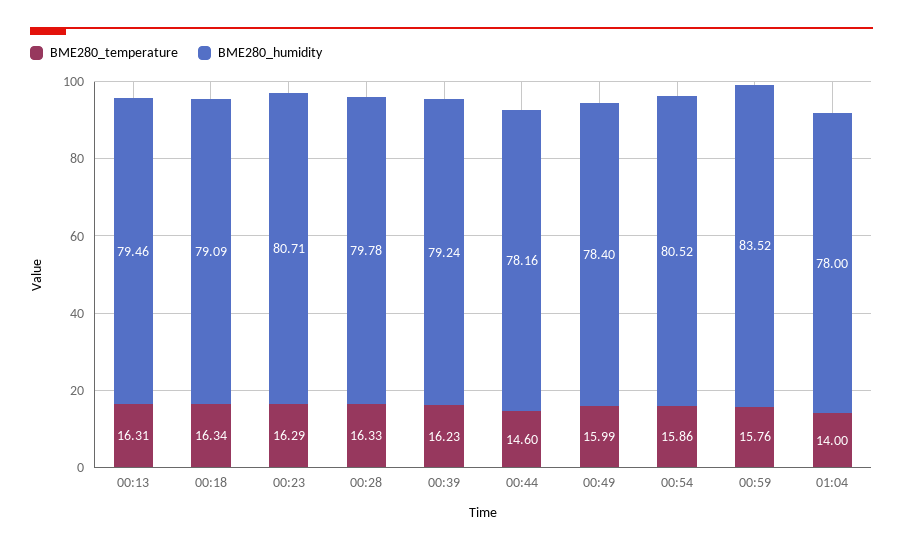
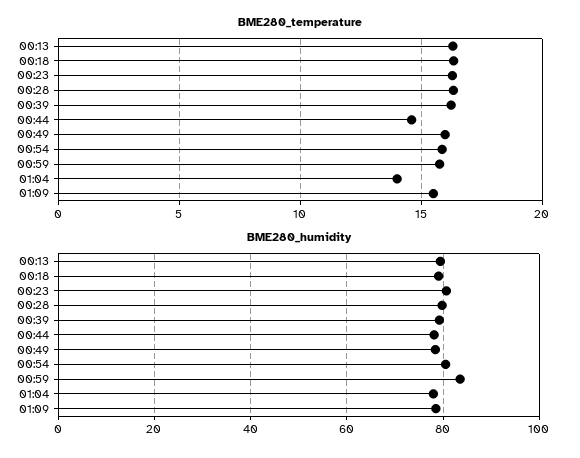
BME280_temperature, 01:09: none -> 15.5
BME280_humidity, 01:09: none -> 78

